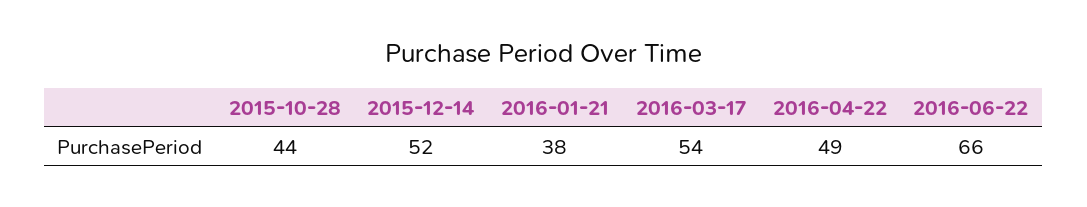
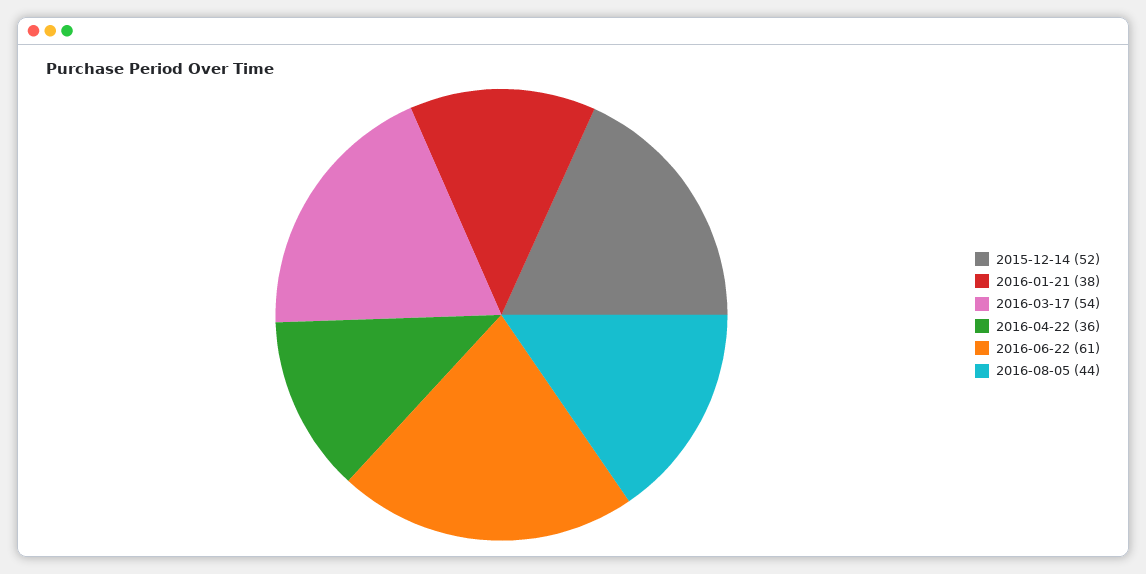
2015-10-28: 44 -> none
2016-04-22: 49 -> 36
2016-06-22: 66 -> 61
2016-08-05: none -> 44

